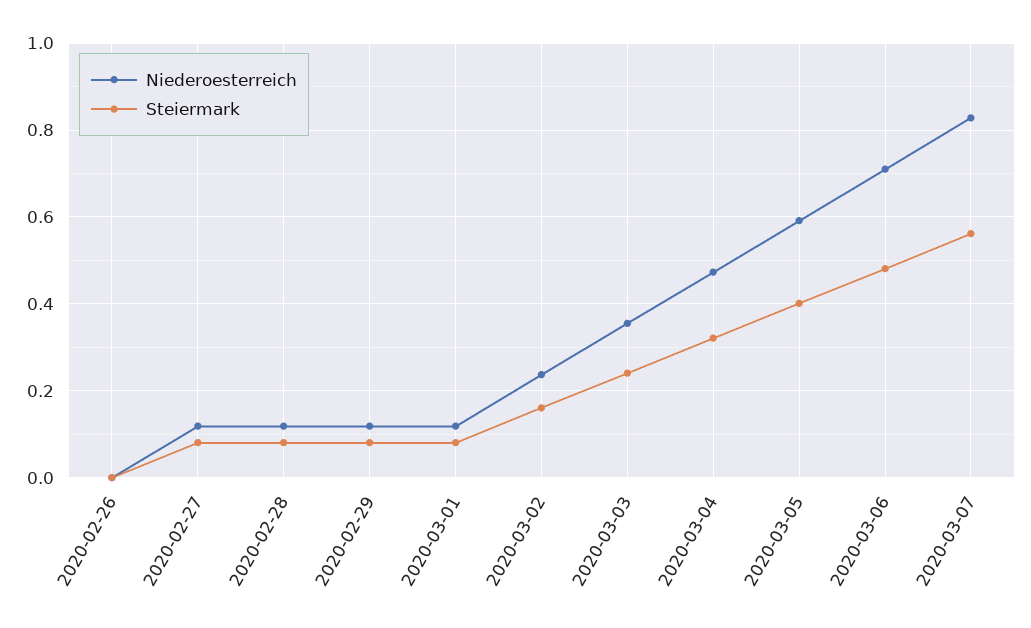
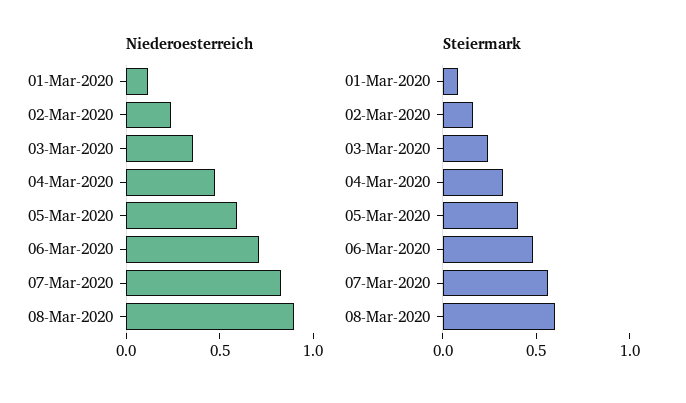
Niederoesterreich, 2020-02-26: 0 -> none
Steiermark, 2020-02-26: 0 -> none
Niederoesterreich, 2020-02-27: 0.12 -> none
Steiermark, 2020-02-27: 0.08 -> none
Niederoesterreich, 2020-02-28: 0.12 -> none
Steiermark, 2020-02-28: 0.08 -> none
Niederoesterreich, 2020-02-29: 0.12 -> none
Steiermark, 2020-02-29: 0.08 -> none
Niederoesterreich, 08-Mar-2020: none -> 0.9
Steiermark, 08-Mar-2020: none -> 0.6

